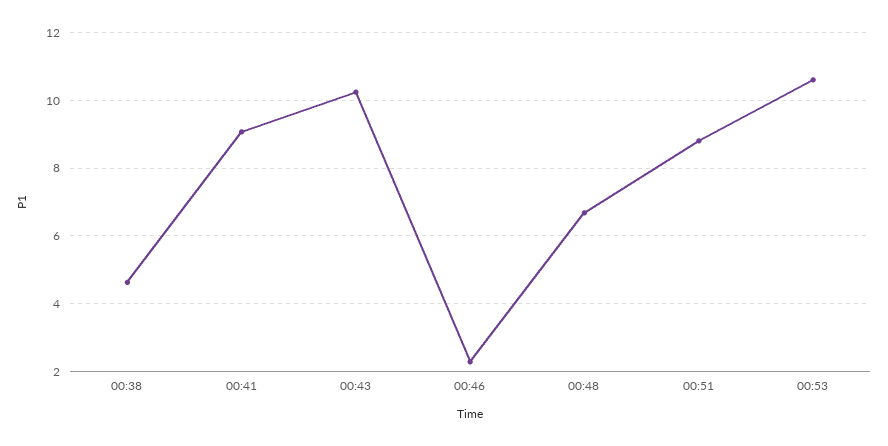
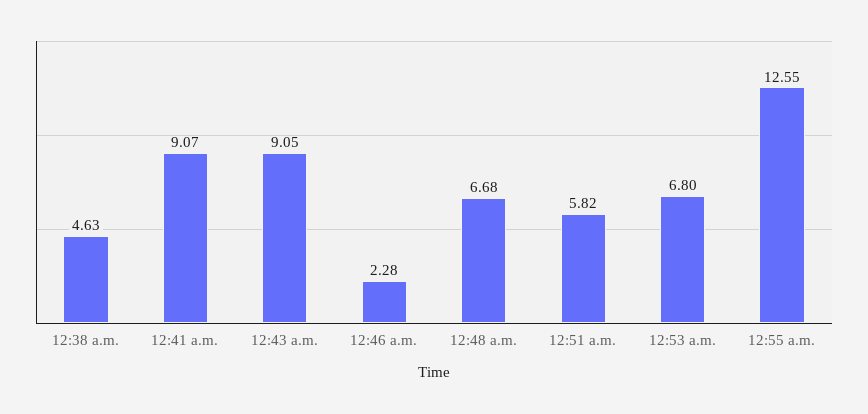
00:43: 10.2 -> 9.05
00:51: 8.8 -> 5.82
00:53: 10.6 -> 6.8
12:55 a.m.: none -> 12.55

